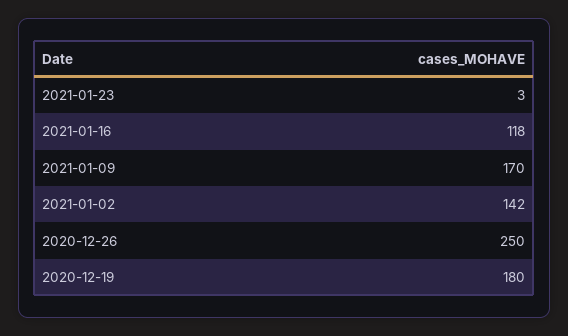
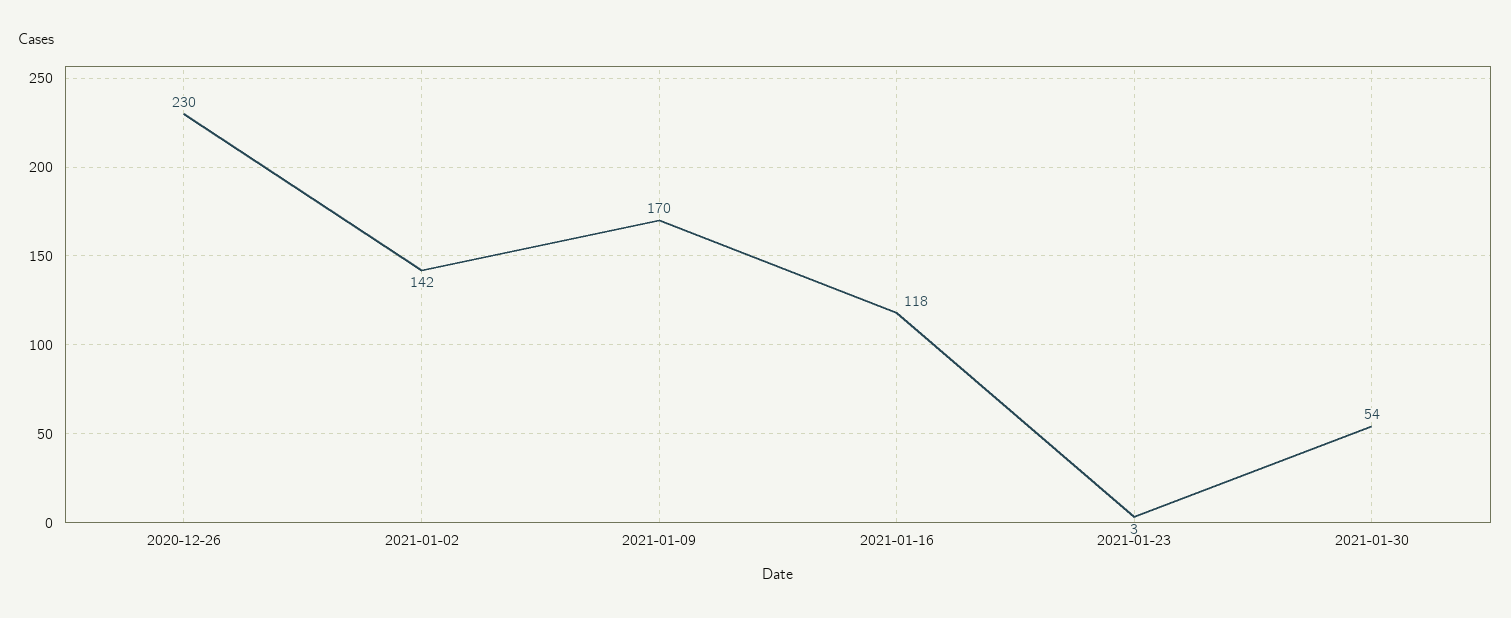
2020-12-26: 250 -> 230
2020-12-19: 180 -> none
2021-01-30: none -> 54

